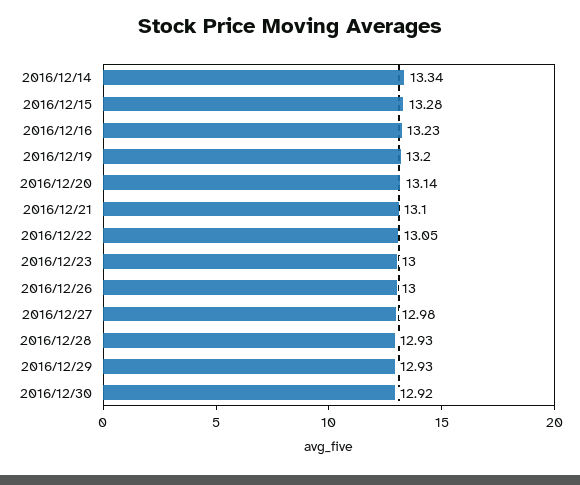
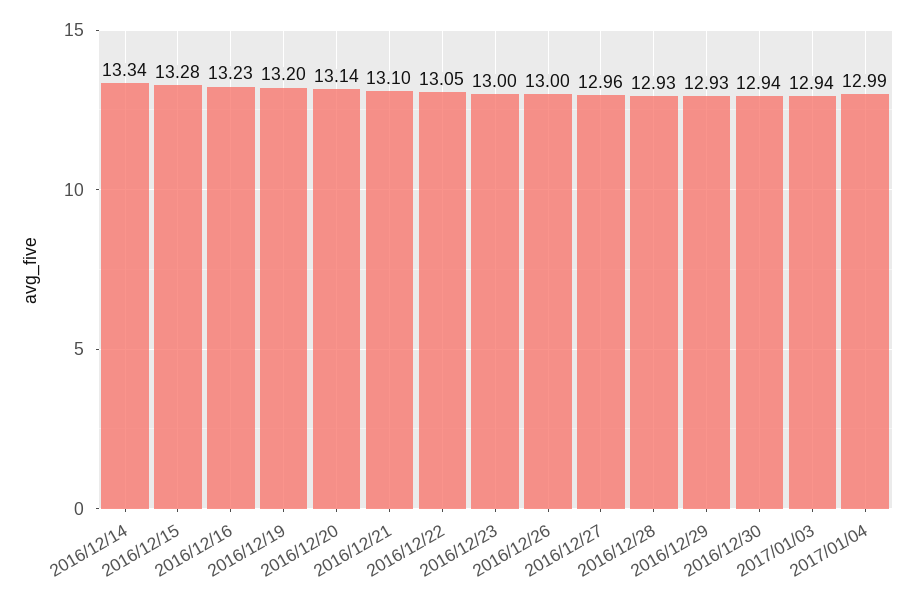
2016/12/27: 12.98 -> 12.96
2016/12/30: 12.92 -> 12.94
2017/01/03: none -> 12.94
2017/01/04: none -> 12.99

